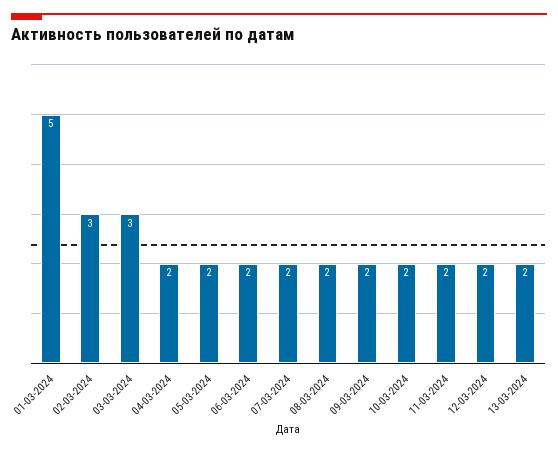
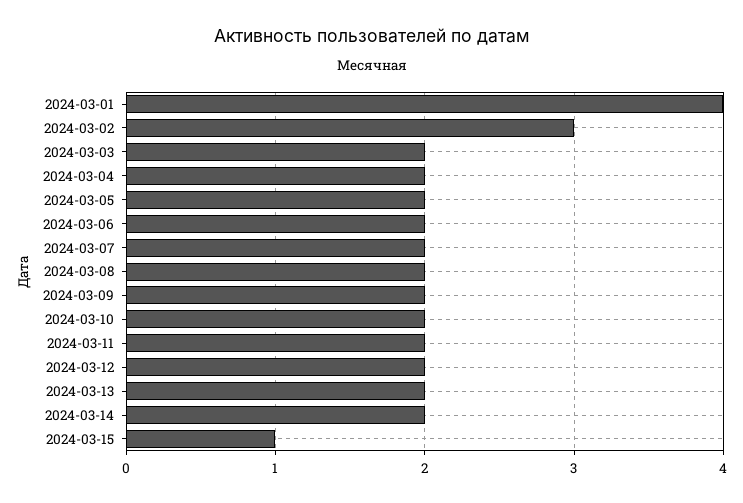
01-03-2024: 5 -> 4
03-03-2024: 3 -> 2
2024-03-14: none -> 2
2024-03-15: none -> 1

